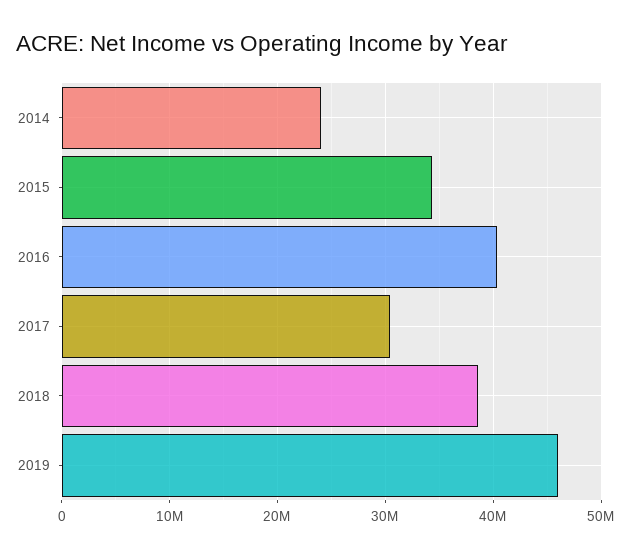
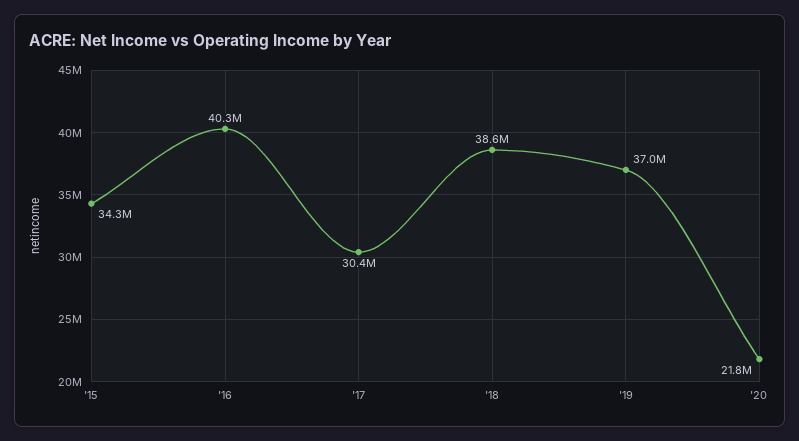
2014: 24000000 -> none
2019: 46000000 -> 37000000
'20: none -> 21800000

